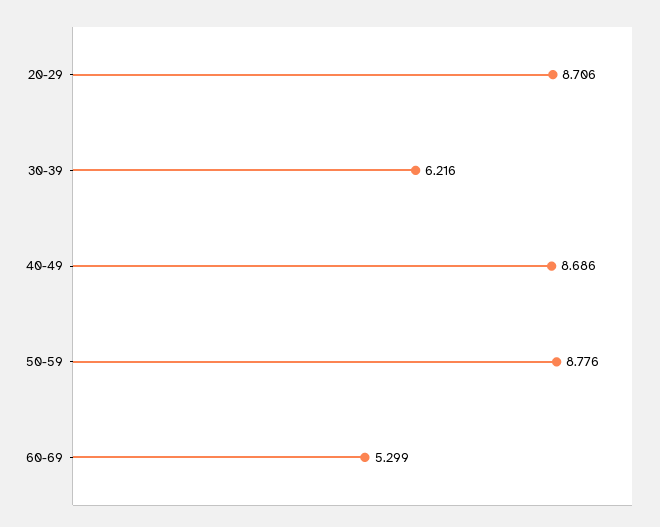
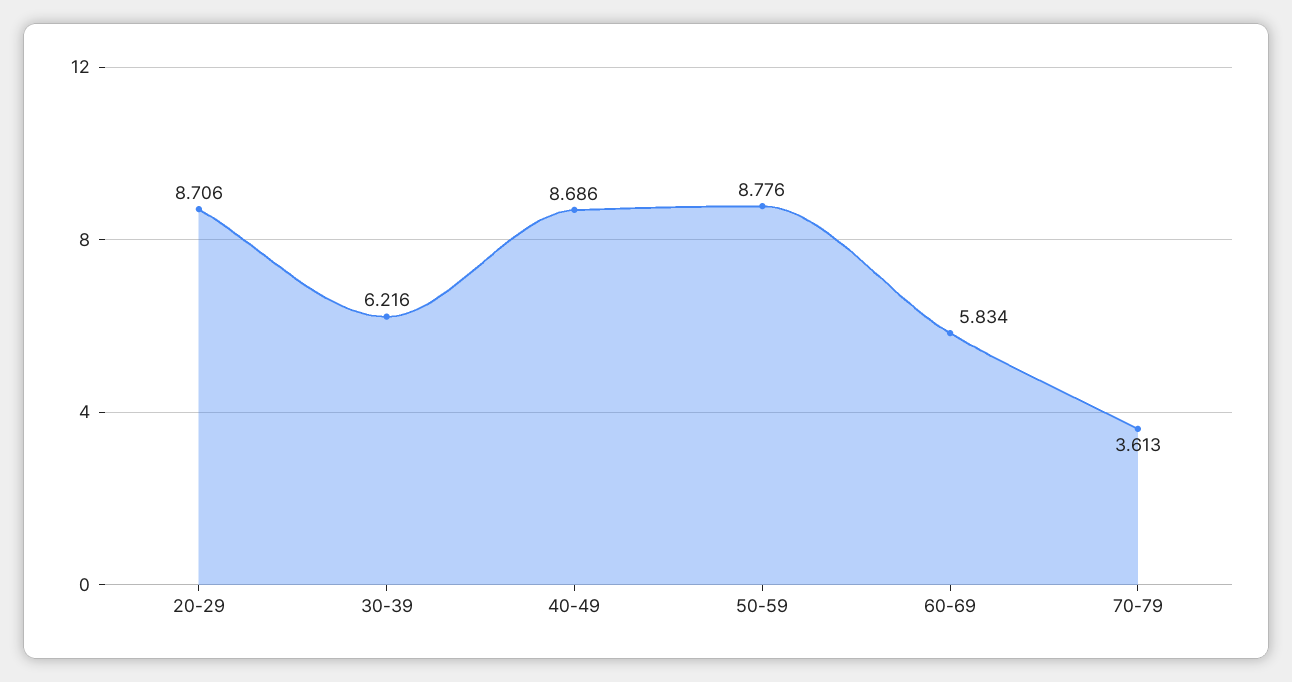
60-69: 5.299 -> 5.834
70-79: none -> 3.613

